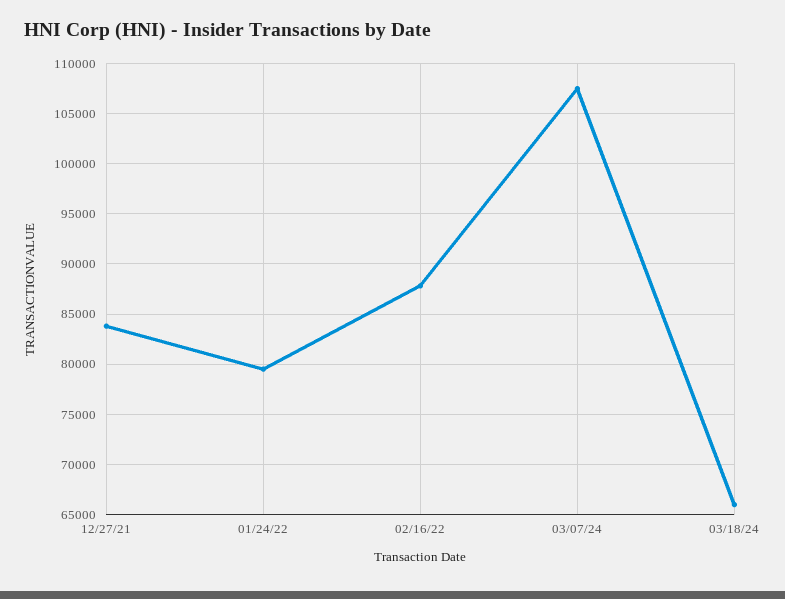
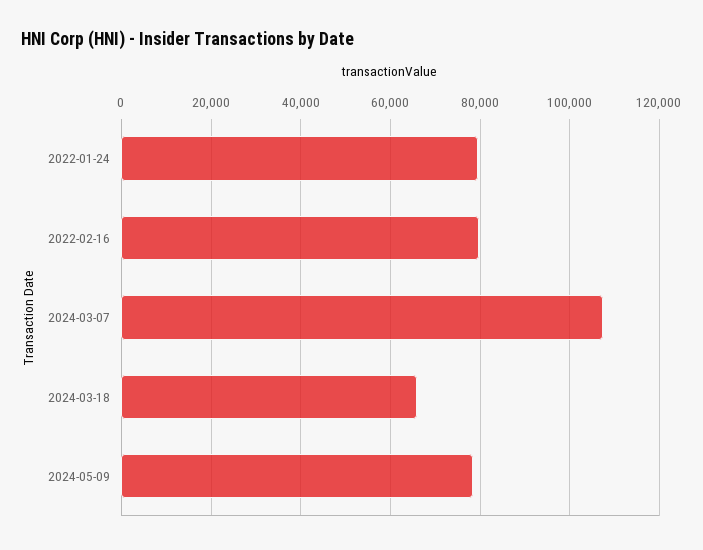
12/27/21: 84000 -> none
02/16/22: 88000 -> 80000
2024-05-09: none -> 78000

